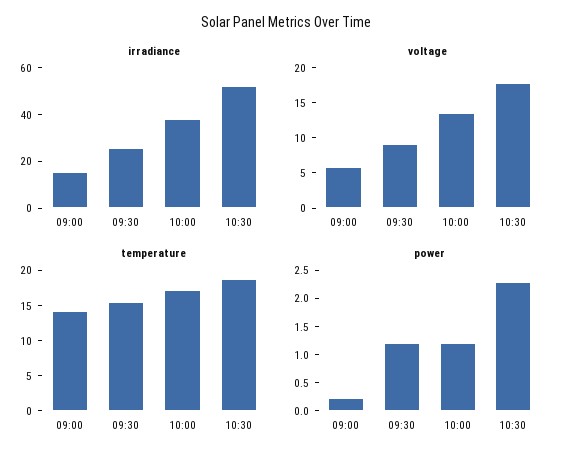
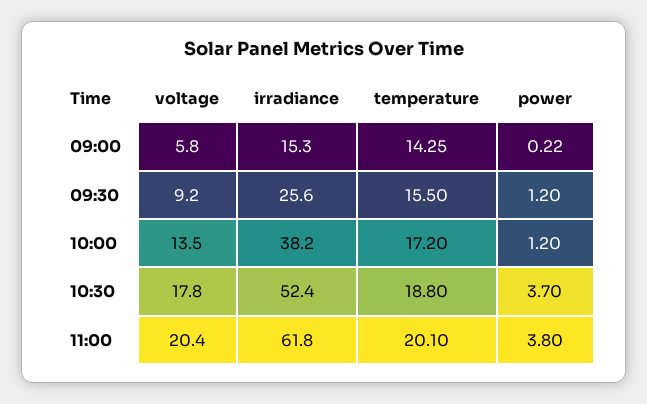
power, 10:30: 2.25 -> 3.7
voltage, 11:00: none -> 20.4
irradiance, 11:00: none -> 61.8
temperature, 11:00: none -> 20.1
power, 11:00: none -> 3.8

